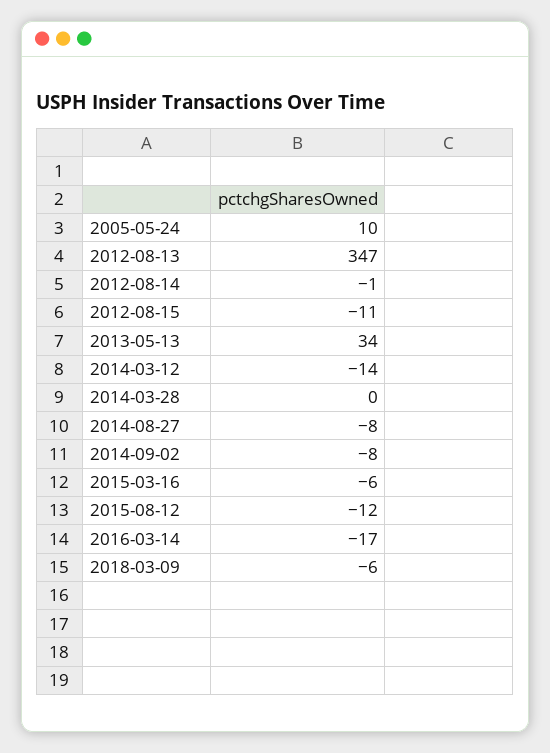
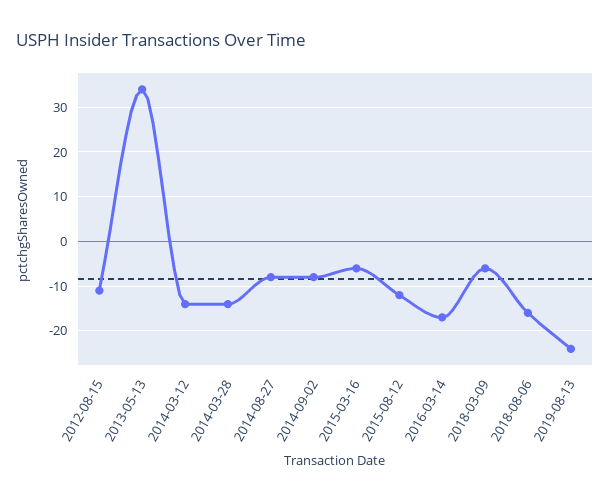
2005-05-24: 10 -> none
2012-08-13: 347 -> none
2012-08-14: -1 -> none
2014-03-28: 0 -> -15
2018-08-06: none -> -15
2019-08-13: none -> -25

